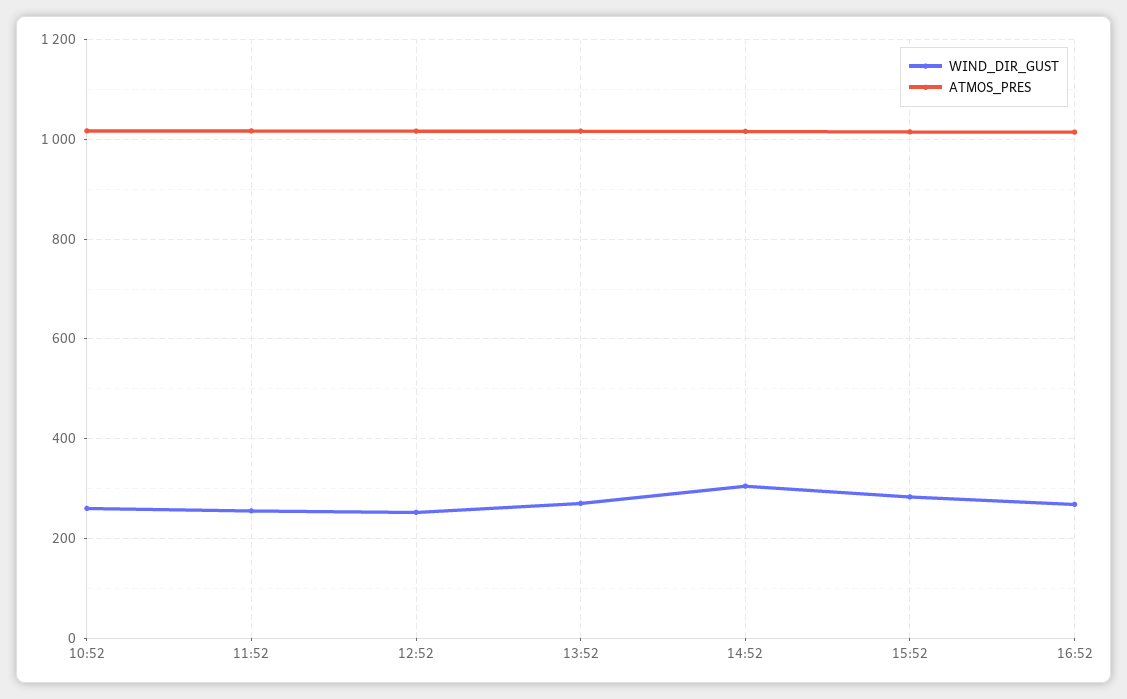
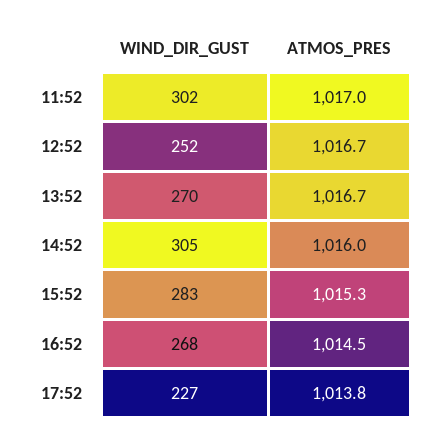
WIND_DIR_GUST, 10:52: 260 -> none
ATMOS_PRES, 10:52: 1020 -> none
WIND_DIR_GUST, 11:52: 260 -> 302
WIND_DIR_GUST, 17:52: none -> 227
ATMOS_PRES, 17:52: none -> 1013.8

